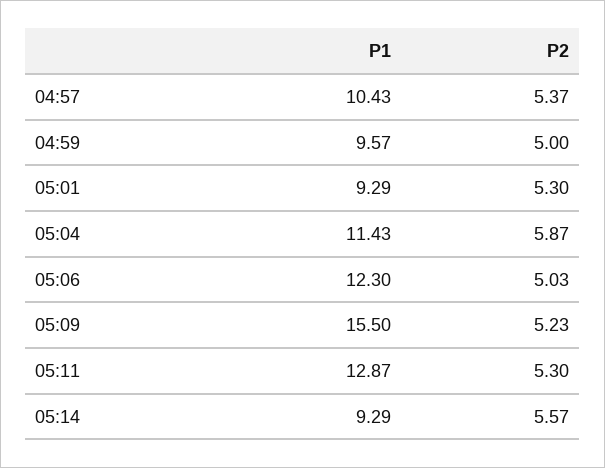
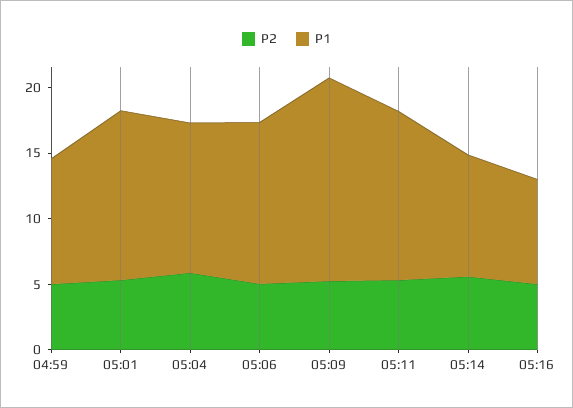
P1, 04:57: 10.43 -> none
P2, 04:57: 5.37 -> none
P1, 05:01: 9.29 -> 13
P2, 05:16: none -> 5
P1, 05:16: none -> 8

